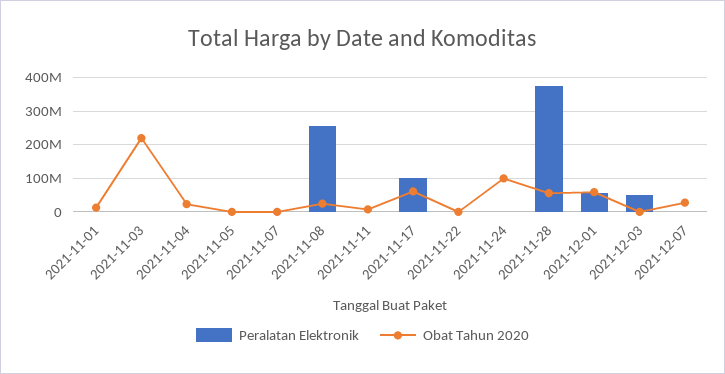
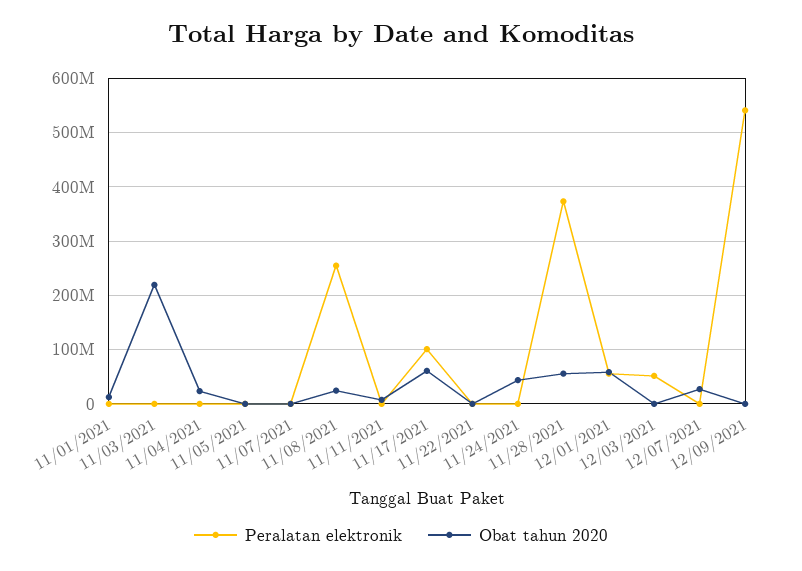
Obat Tahun 2020, 2021-11-24: 100000000 -> 40000000
Peralatan Elektronik, 12/09/2021: none -> 540000000
Obat Tahun 2020, 12/09/2021: none -> 0

